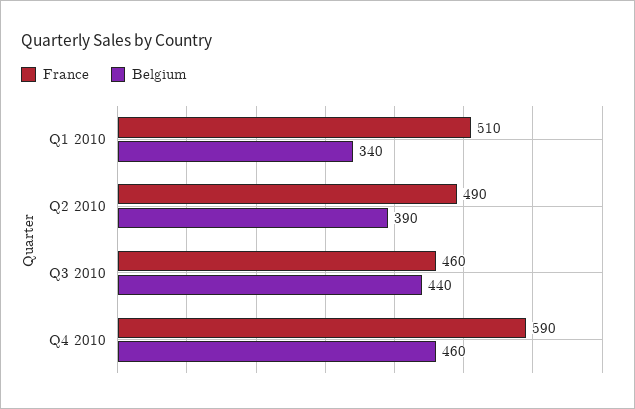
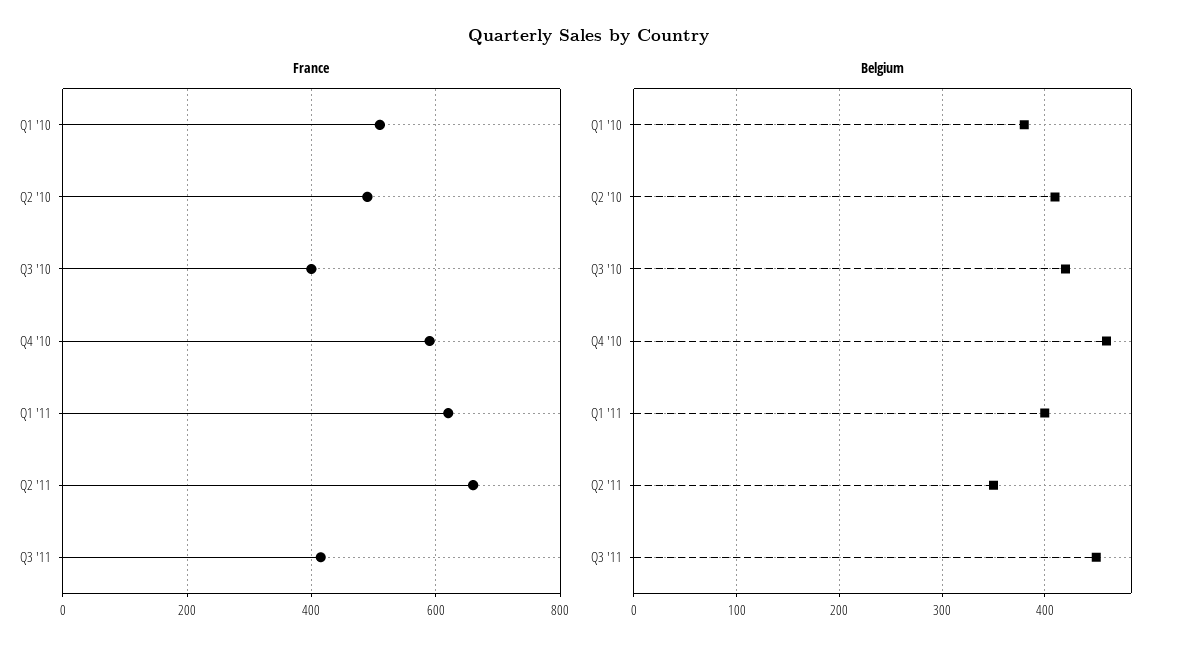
Belgium, Q1 2010: 340 -> 380
Belgium, Q2 2010: 390 -> 410
France, Q3 2010: 460 -> 400
Belgium, Q3 2010: 440 -> 420
France, Q1 '11: none -> 620
France, Q2 '11: none -> 660
France, Q3 '11: none -> 420
Belgium, Q1 '11: none -> 400
Belgium, Q2 '11: none -> 350
Belgium, Q3 '11: none -> 450

